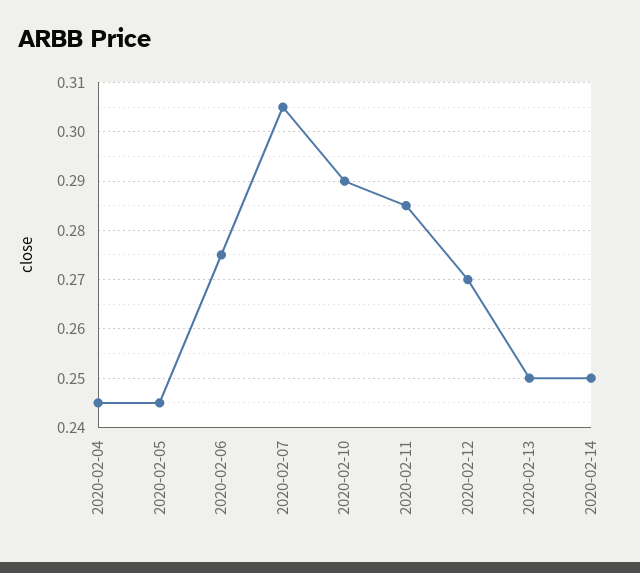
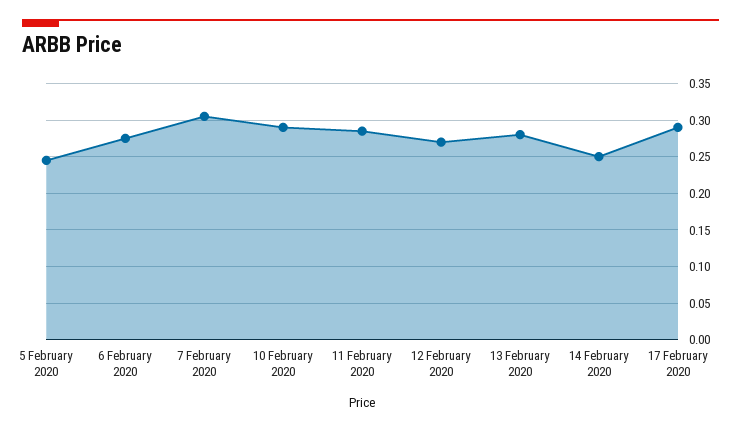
2020-02-04: 0.245 -> none
2020-02-13: 0.25 -> 0.28
17 February 2020: none -> 0.29

